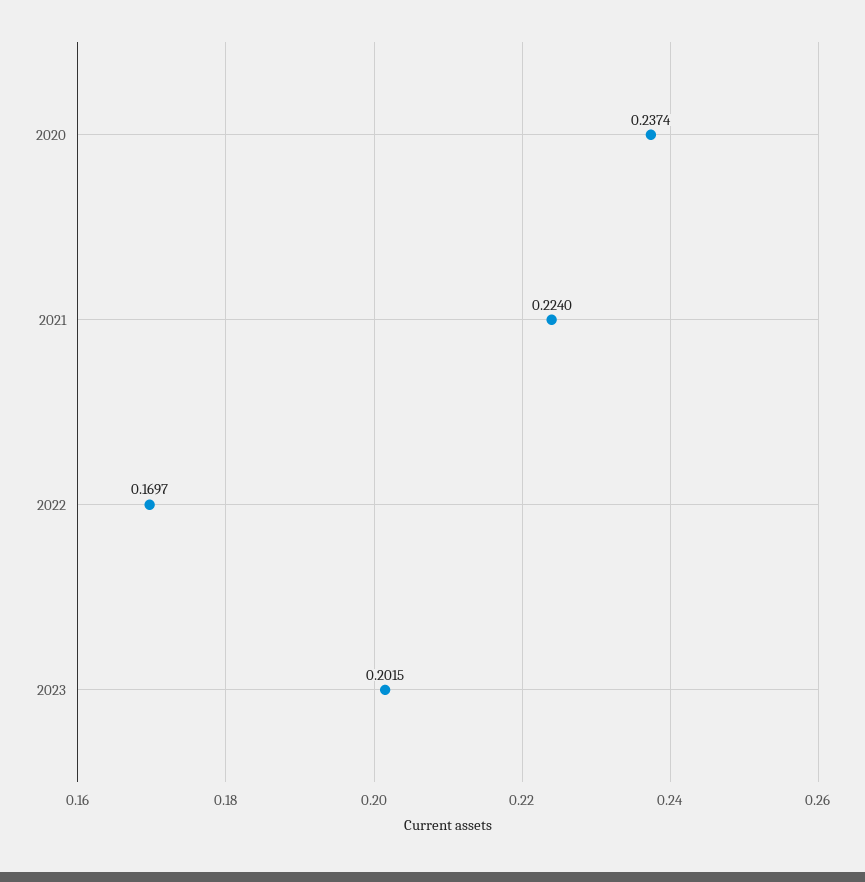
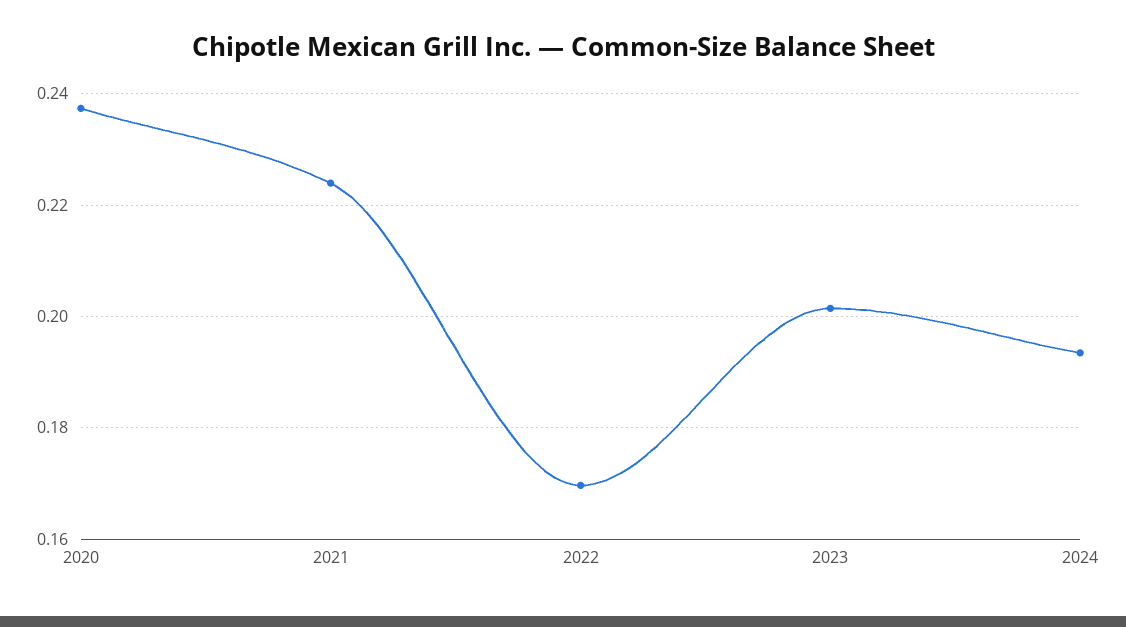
2024: none -> 0.194

